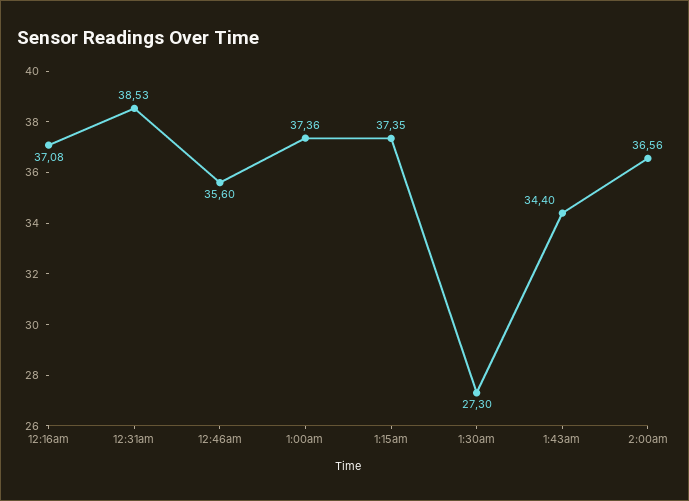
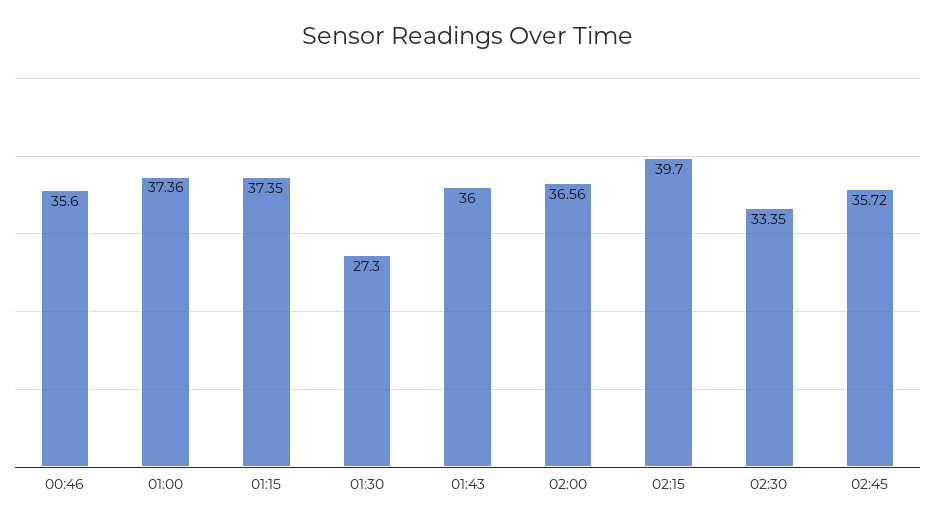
12:16am: 37.08 -> none
12:31am: 38.53 -> none
1:43am: 34.4 -> 36
02:15: none -> 39.7
02:30: none -> 33.35
02:45: none -> 35.72

